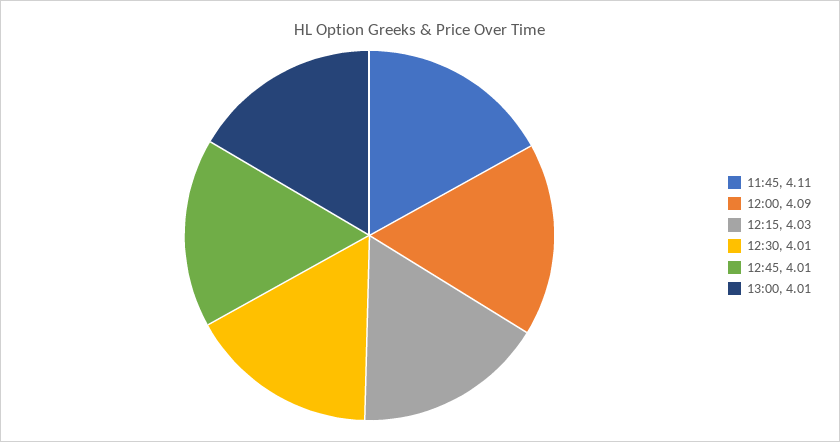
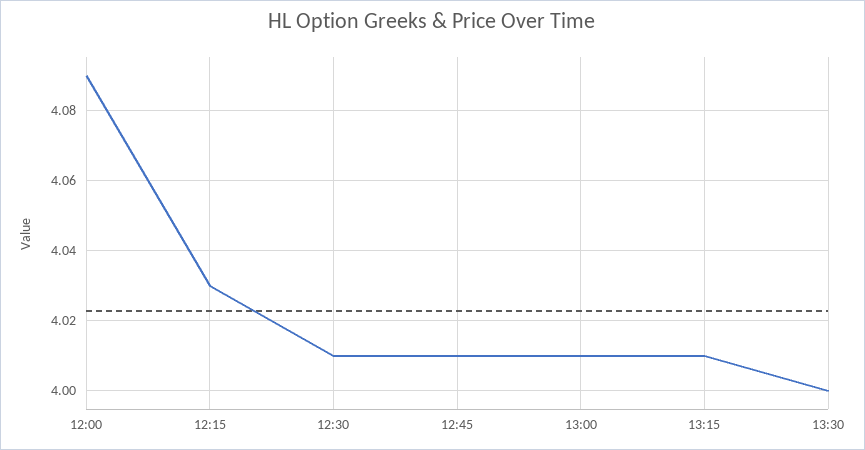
11:45: 4.11 -> none
13:15: none -> 4.01
13:30: none -> 4

